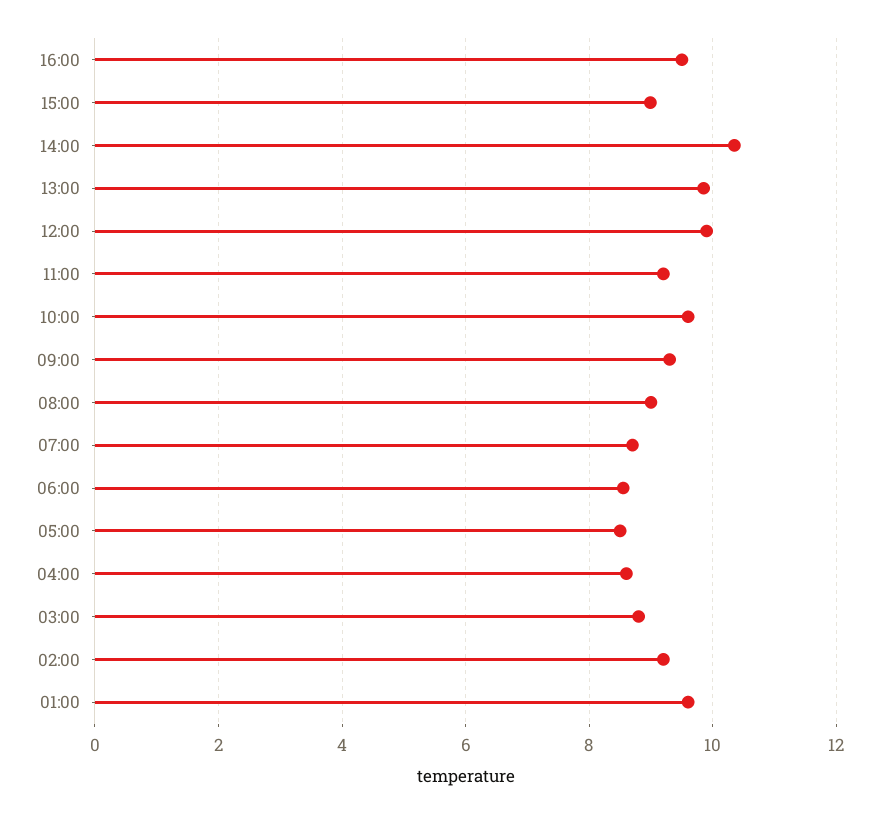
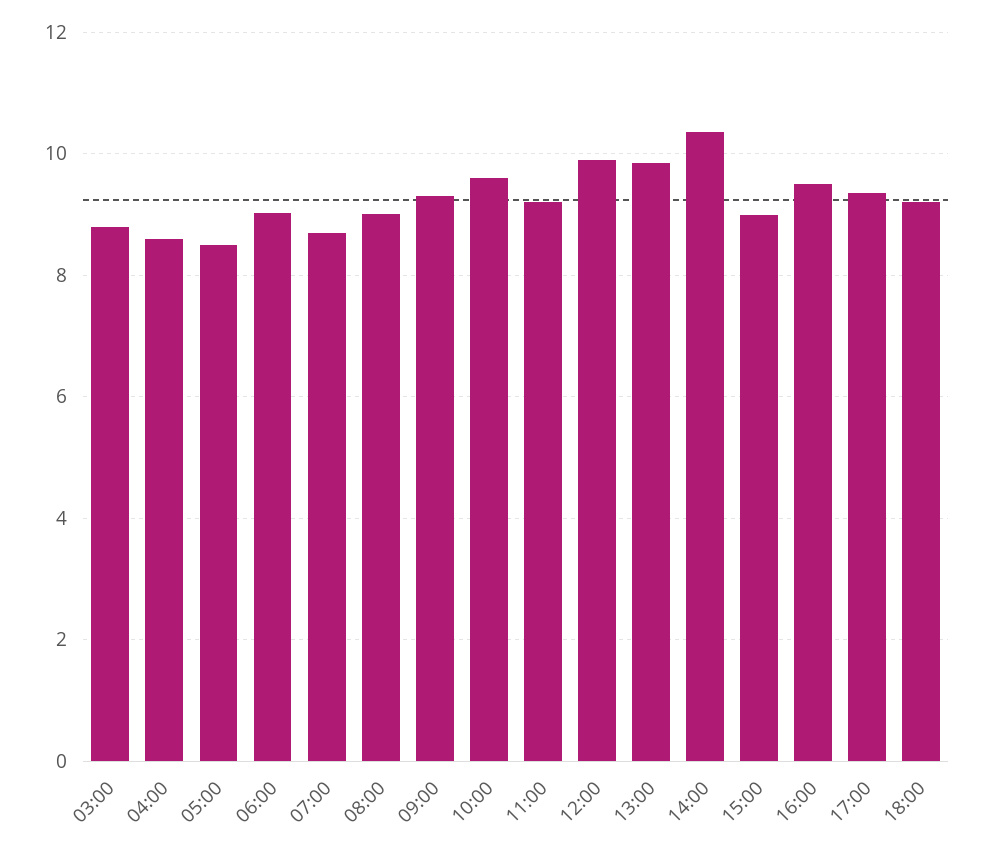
06:00: 8.6 -> 9
02:00: 9.2 -> none
01:00: 9.6 -> none
17:00: none -> 9.4
18:00: none -> 9.2

